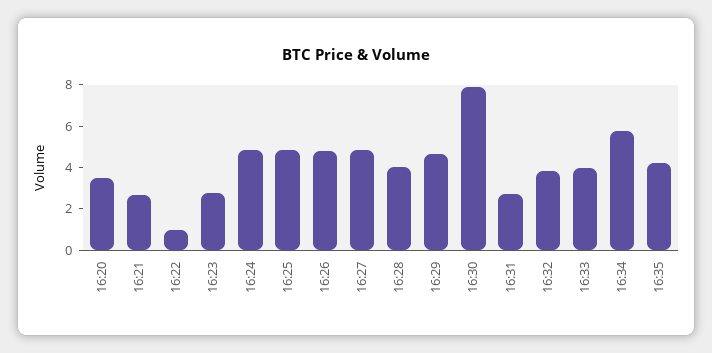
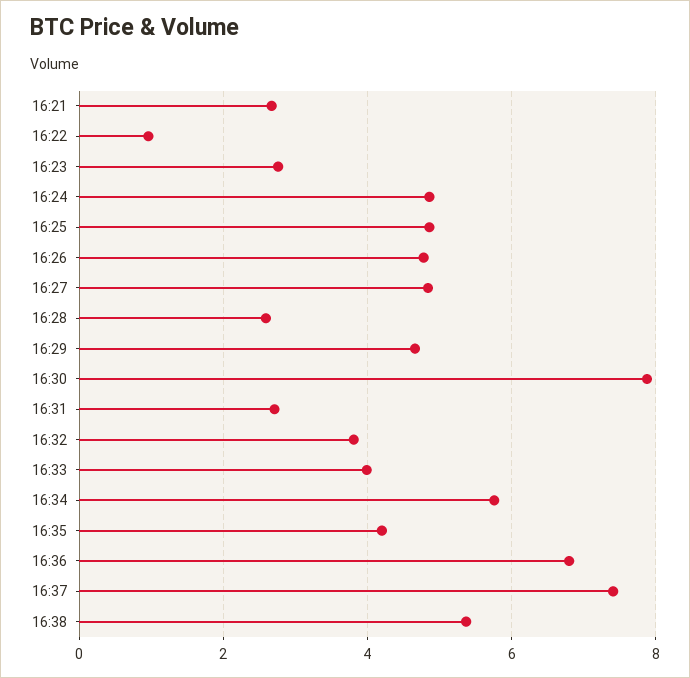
16:20: 3.5 -> none
16:28: 4 -> 2.6
16:36: none -> 6.8
16:37: none -> 7.4
16:38: none -> 5.4

